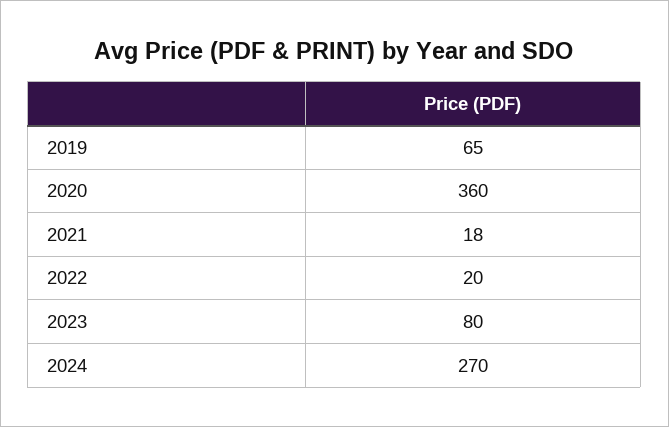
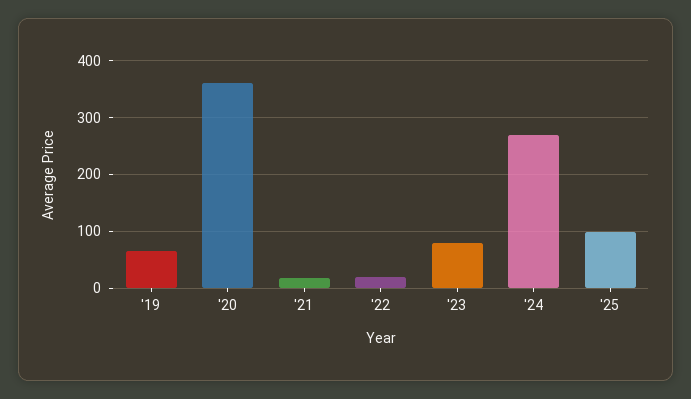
'25: none -> 100

